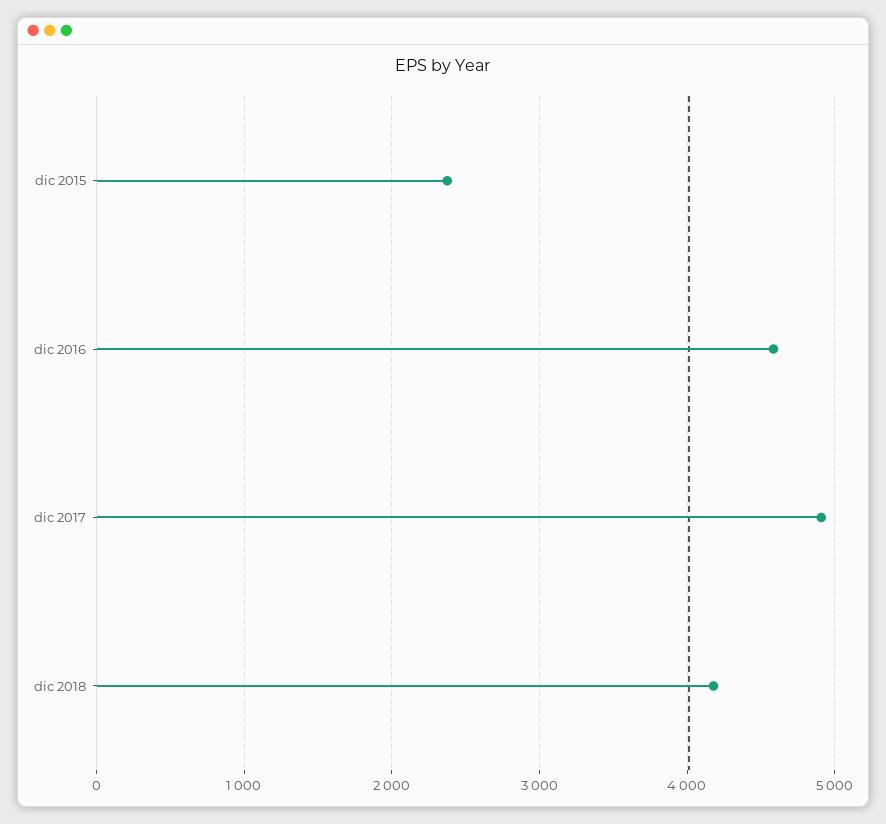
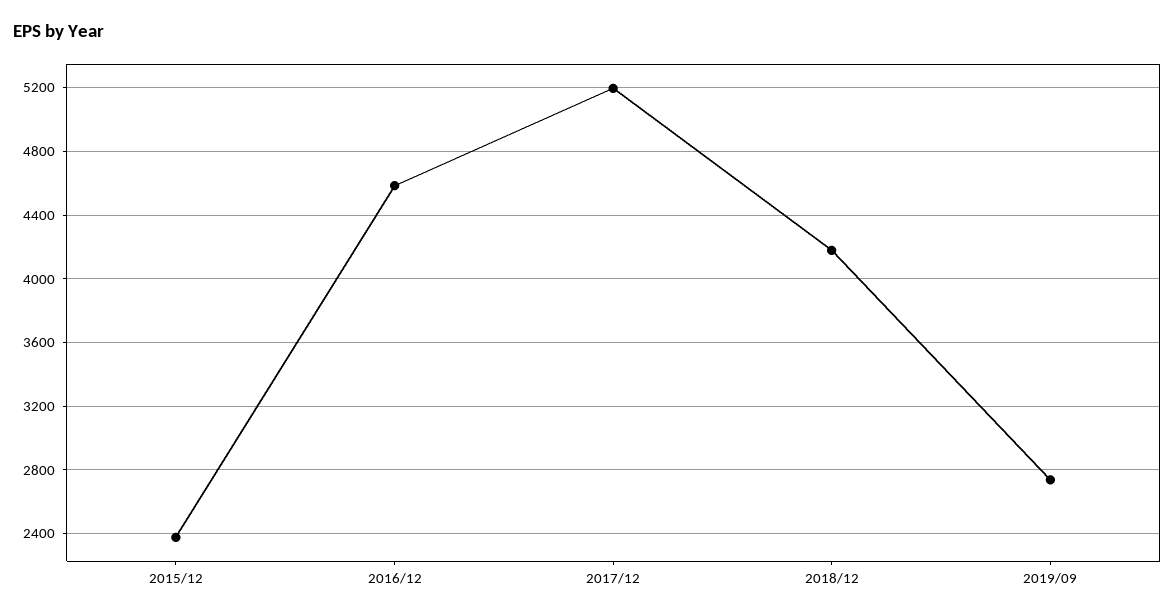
dic 2017: 4900 -> 5200
2019/09: none -> 2750

